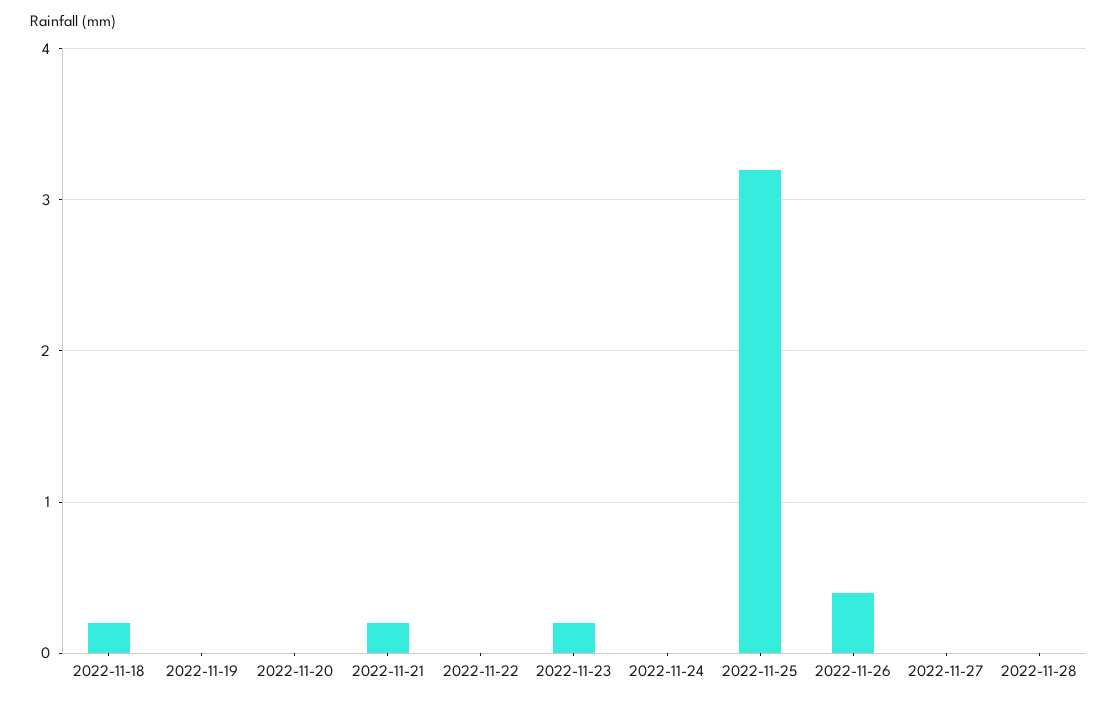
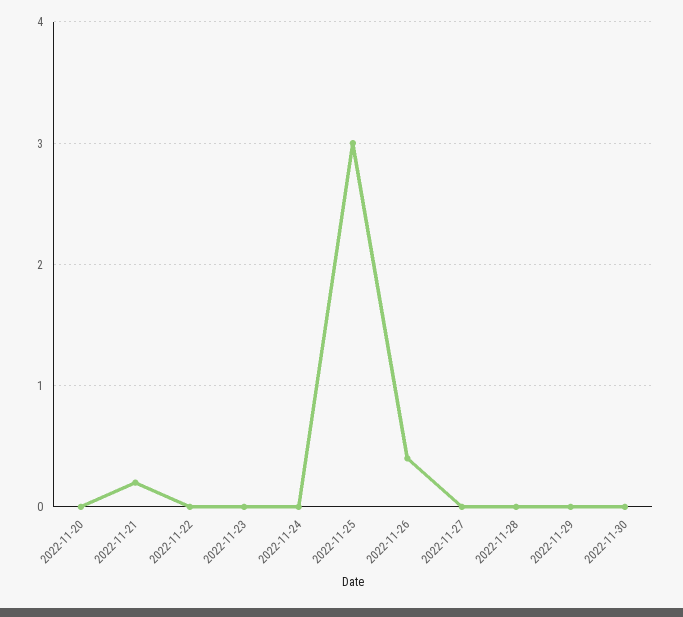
2022-11-18: 0.2 -> none
2022-11-19: 0 -> none
2022-11-23: 0.2 -> 0
2022-11-25: 3.2 -> 3
2022-11-29: none -> 0
2022-11-30: none -> 0

